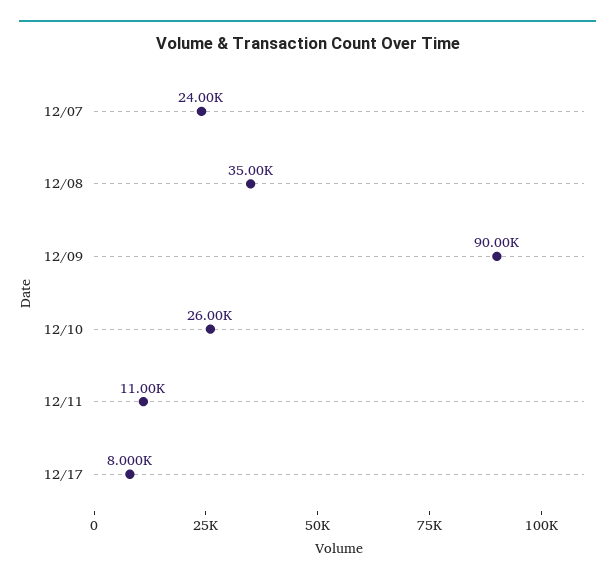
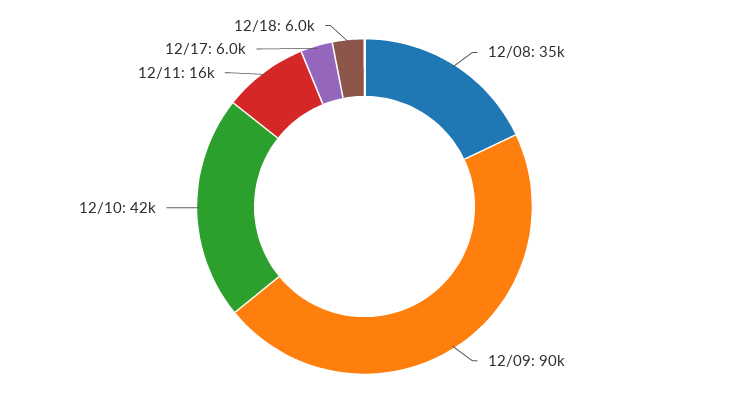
12/07: 24000 -> none
12/10: 26000 -> 42000
12/11: 11000 -> 16000
12/17: 8000 -> 6000
12/18: none -> 6000

